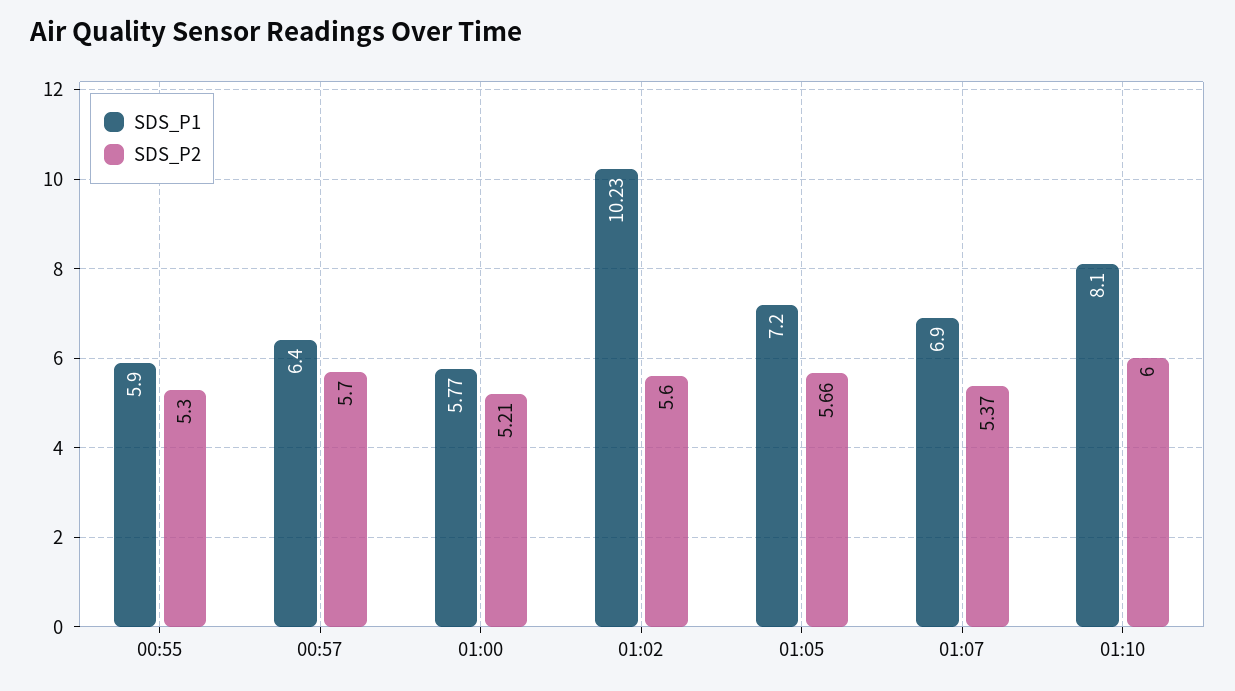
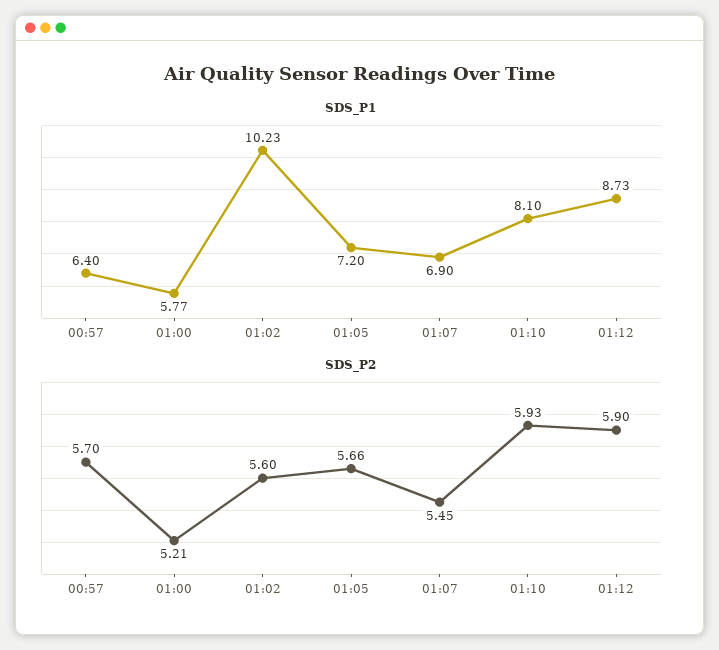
SDS_P1, 00:55: 5.9 -> none
SDS_P2, 00:55: 5.3 -> none
SDS_P2, 01:07: 5.37 -> 5.45
SDS_P2, 01:10: 6 -> 5.93
SDS_P1, 01:12: none -> 8.73
SDS_P2, 01:12: none -> 5.9

